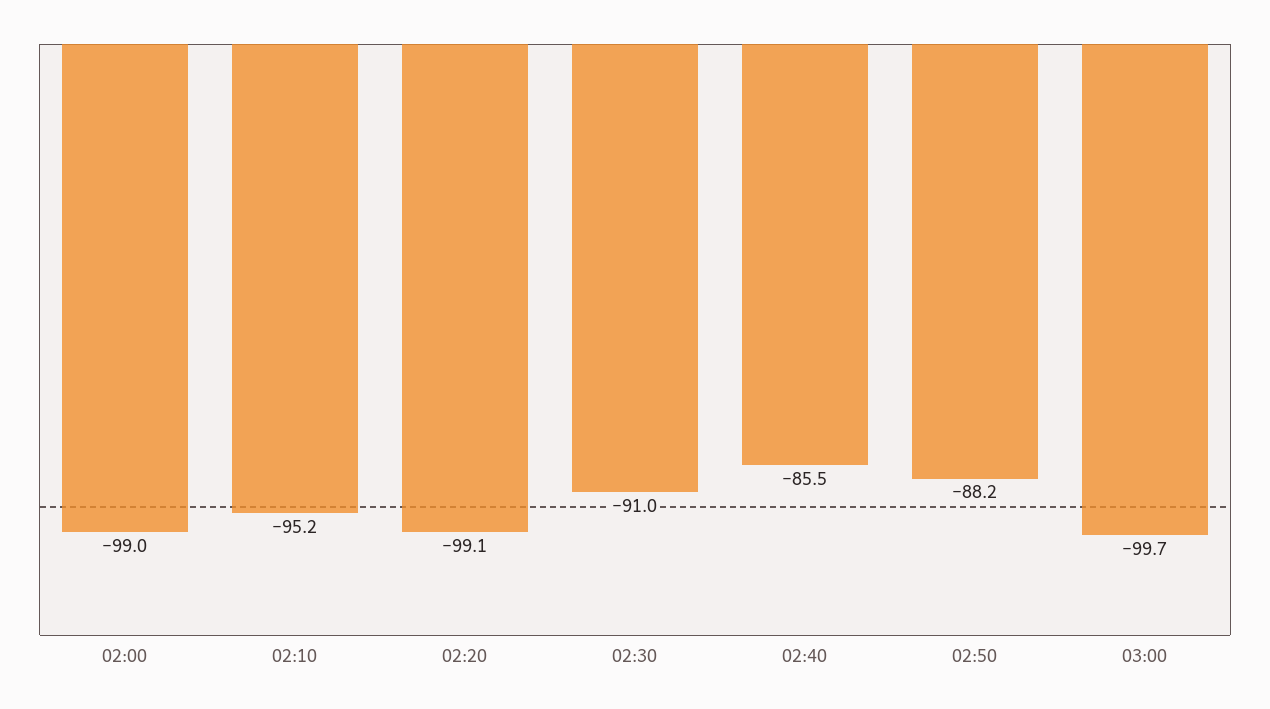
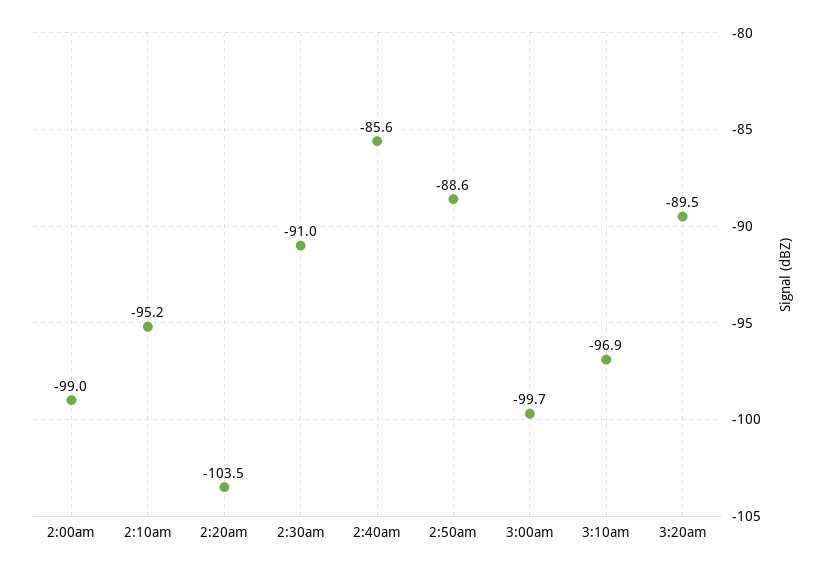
02:20: -99.1 -> -103.5
02:40: -85.5 -> -85.6
02:50: -88.2 -> -88.6
3:10am: none -> -96.9
3:20am: none -> -89.5

